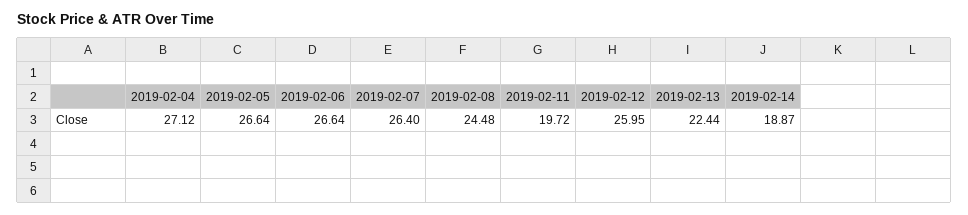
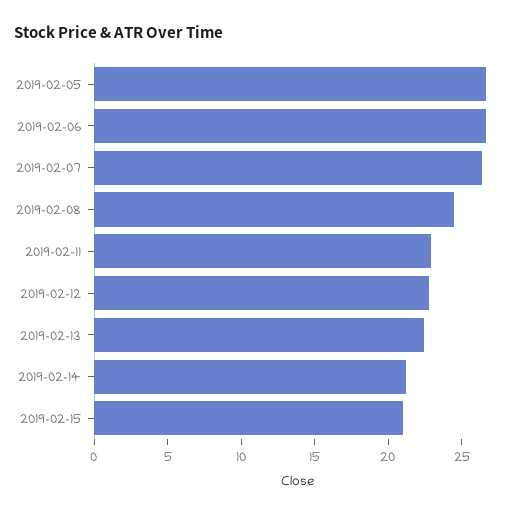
2019-02-04: 27.12 -> none
2019-02-11: 19.72 -> 23
2019-02-12: 25.95 -> 23
2019-02-14: 18.87 -> 21
2019-02-15: none -> 21

